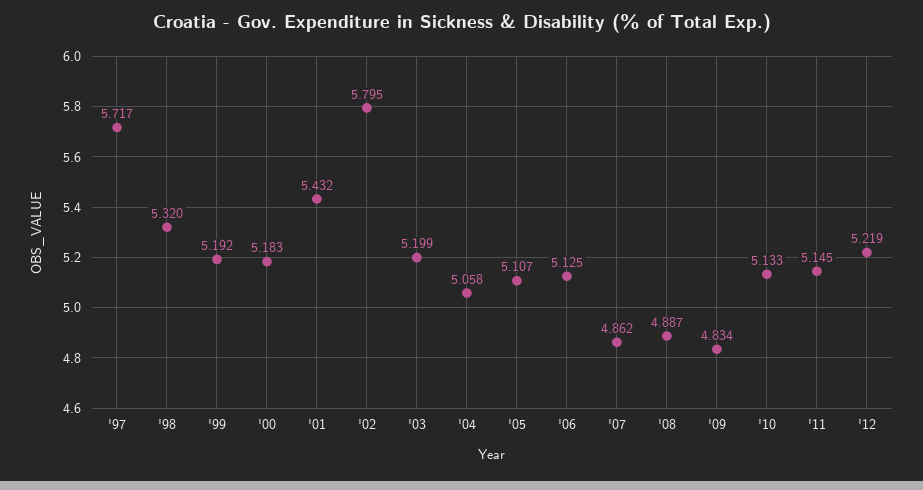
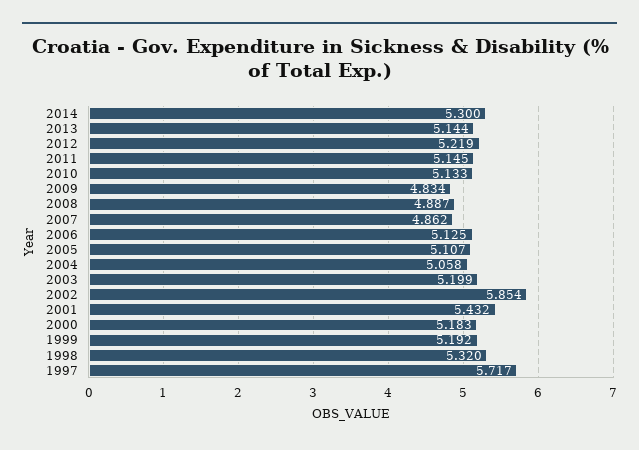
'02: 5.795 -> 5.854
2014: none -> 5.3
2013: none -> 5.144

